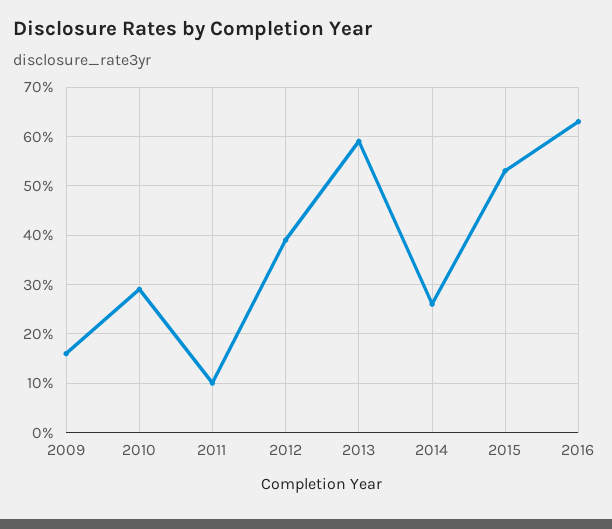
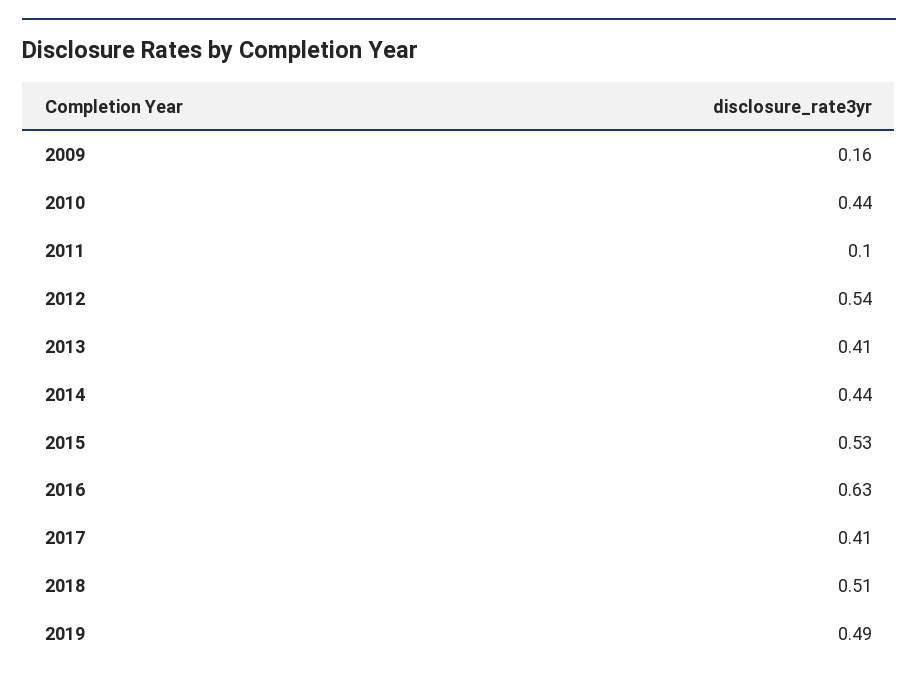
2010: 0.3 -> 0.44
2012: 0.4 -> 0.54
2013: 0.6 -> 0.41
2014: 0.25 -> 0.44
2017: none -> 0.41
2018: none -> 0.51
2019: none -> 0.49

